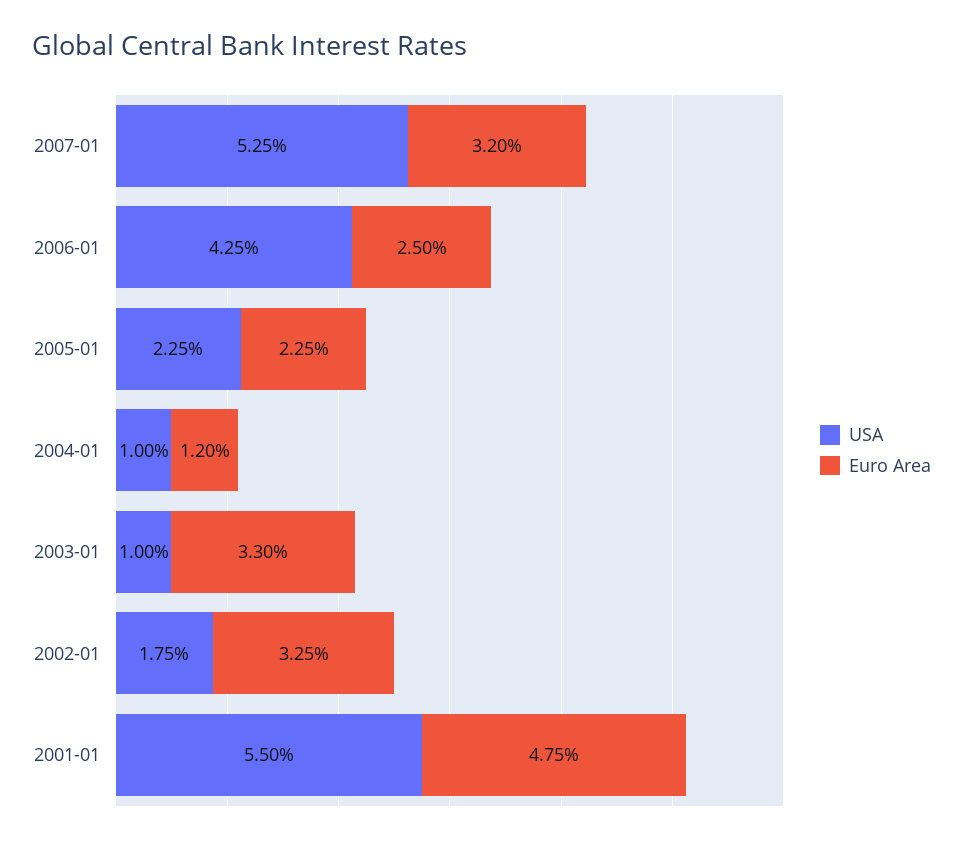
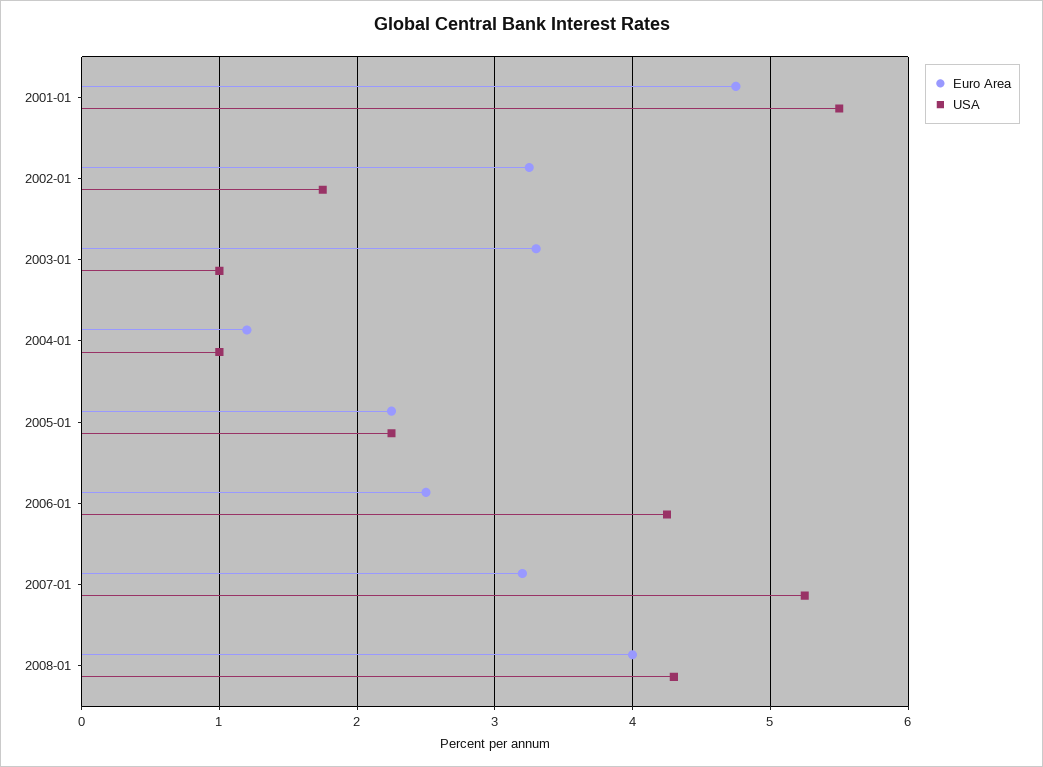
Euro Area, 2008-01: none -> 4
USA, 2008-01: none -> 4.3

